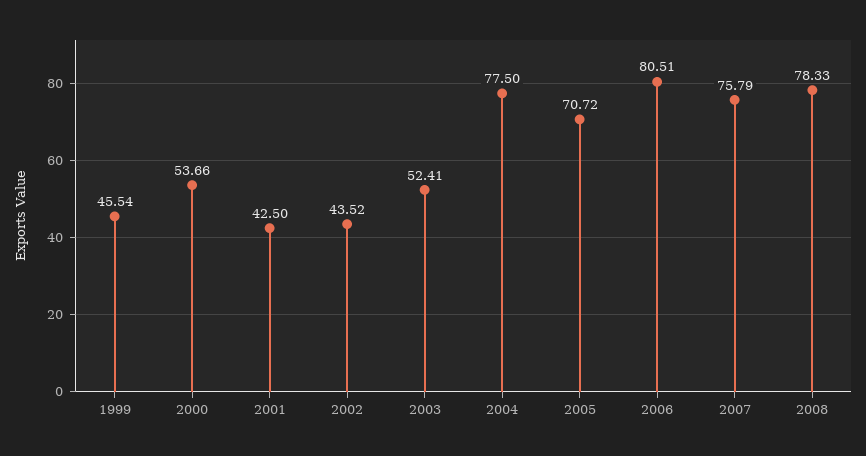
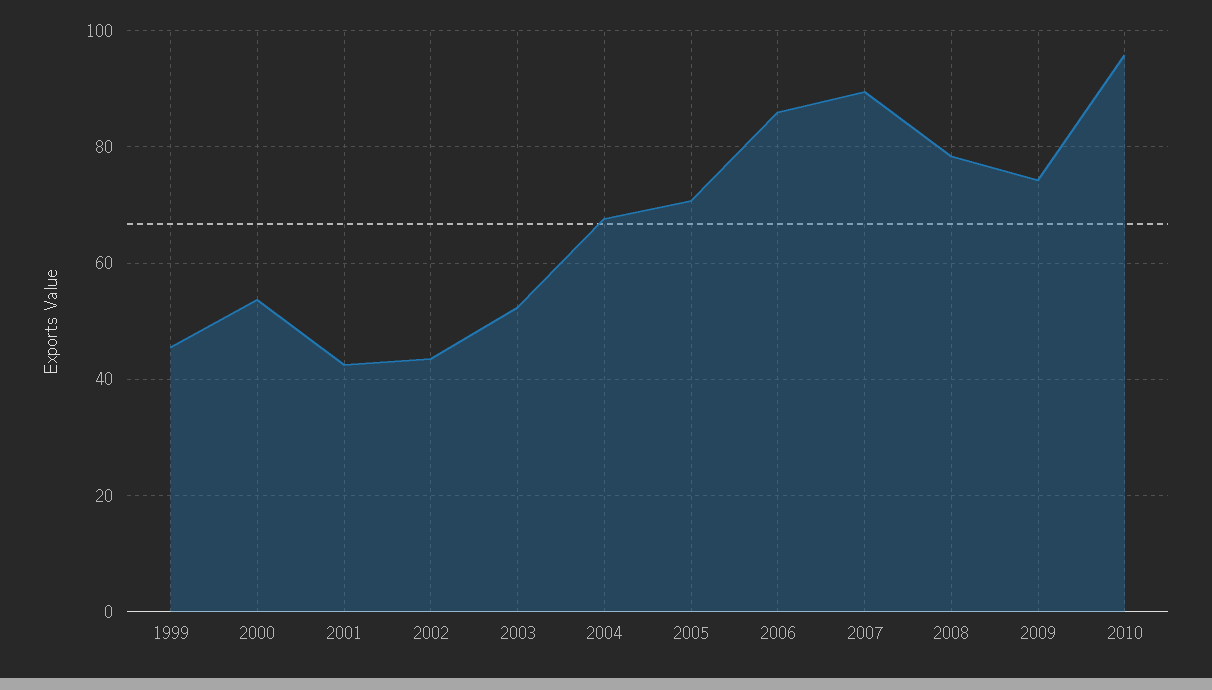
2004: 77.5 -> 68
2006: 80.51 -> 86
2007: 75.79 -> 90
2009: none -> 74
2010: none -> 96

